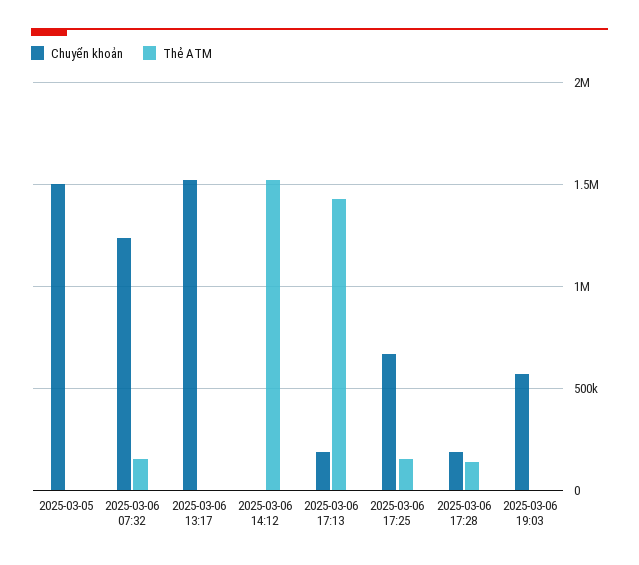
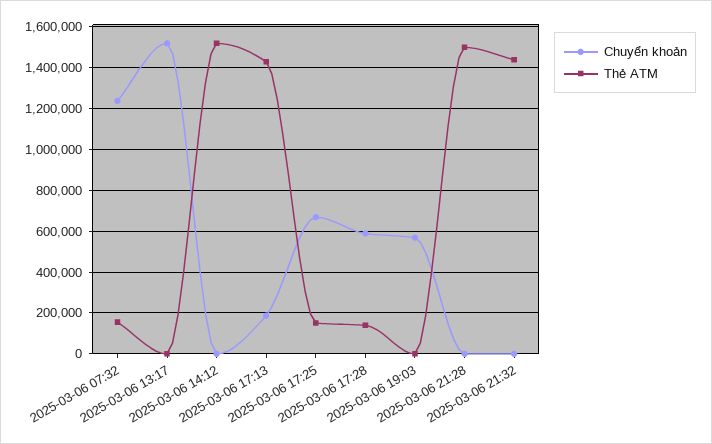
Chuyển khoản, 2025-03-05: 1500000 -> none
Thẻ ATM, 2025-03-05: 0 -> none
Chuyển khoản, 2025-03-06 17:28: 200000 -> 600000
Chuyển khoản, 2025-03-06 21:28: none -> 0
Thẻ ATM, 2025-03-06 21:28: none -> 1500000
Chuyển khoản, 2025-03-06 21:32: none -> 0
Thẻ ATM, 2025-03-06 21:32: none -> 1450000

